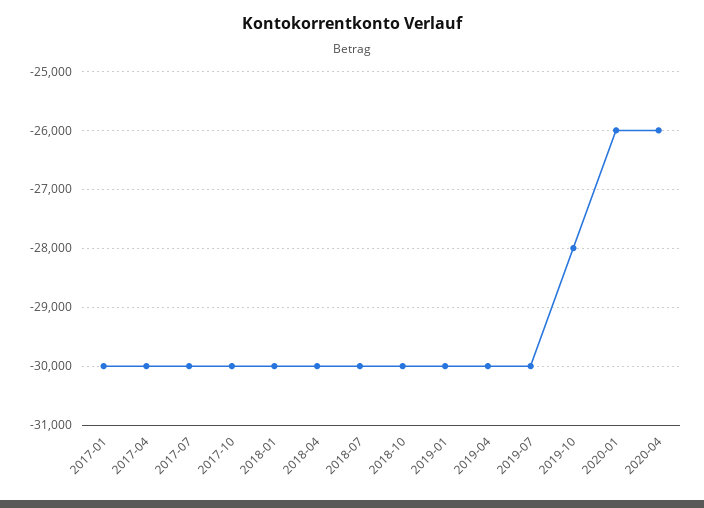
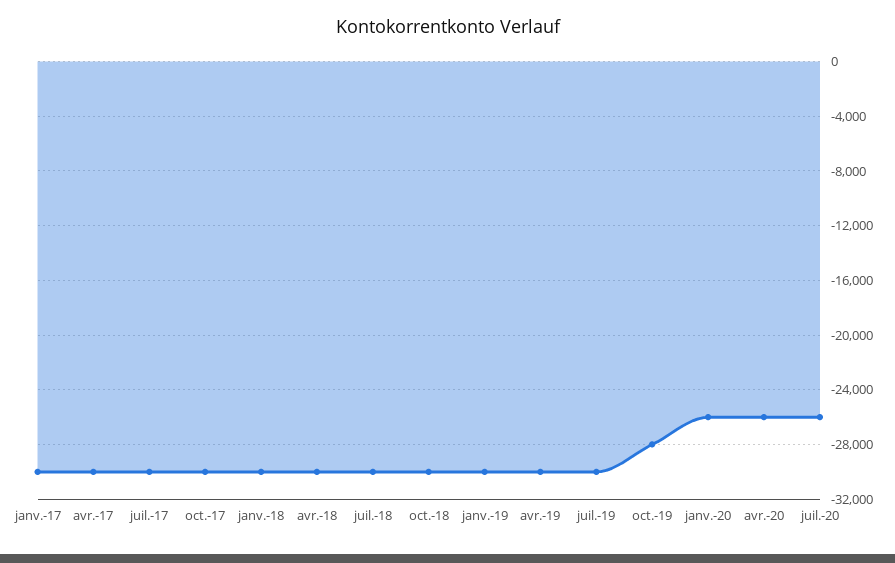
juil.-20: none -> -26000

